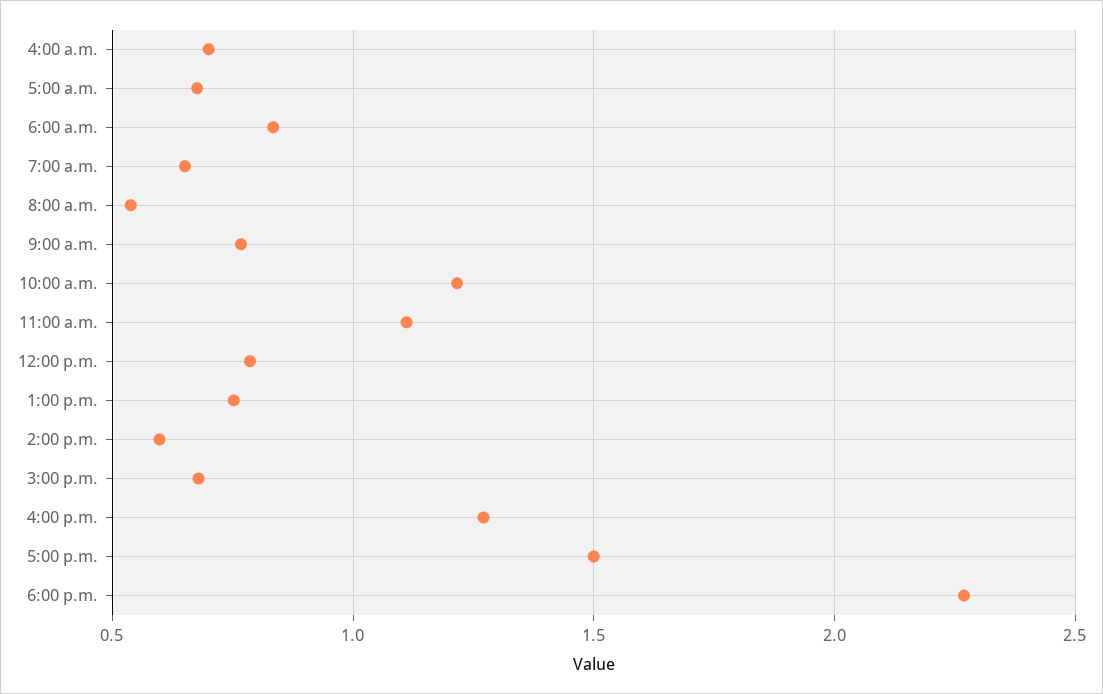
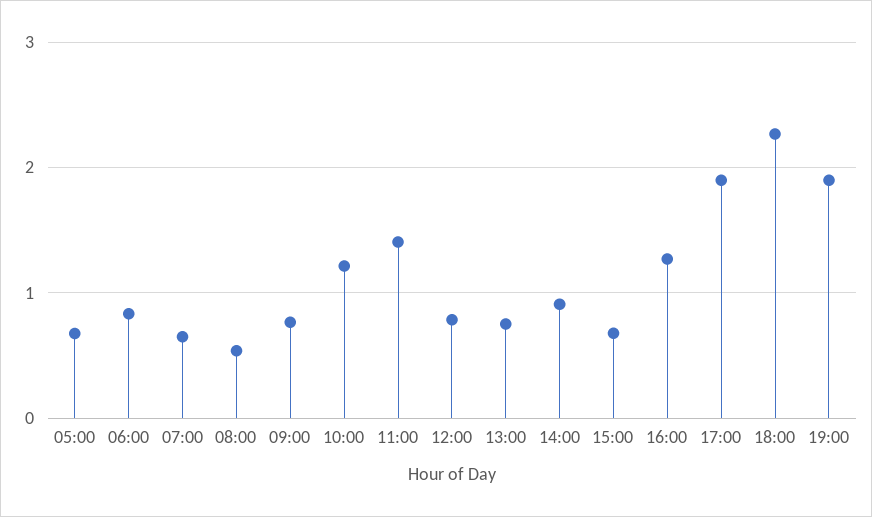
4:00 a.m.: 0.7 -> none
11:00 a.m.: 1.1 -> 1.4
2:00 p.m.: 0.6 -> 0.9
5:00 p.m.: 1.5 -> 1.9
19:00: none -> 1.9

